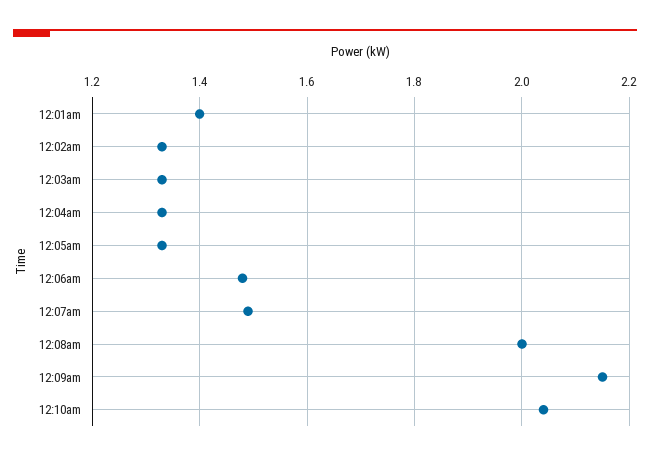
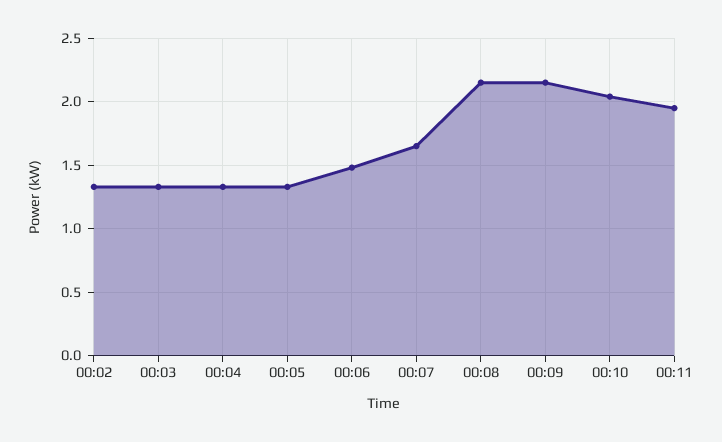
12:01am: 1.4 -> none
12:07am: 1.5 -> 1.65
12:08am: 2 -> 2.15
00:11: none -> 1.95

